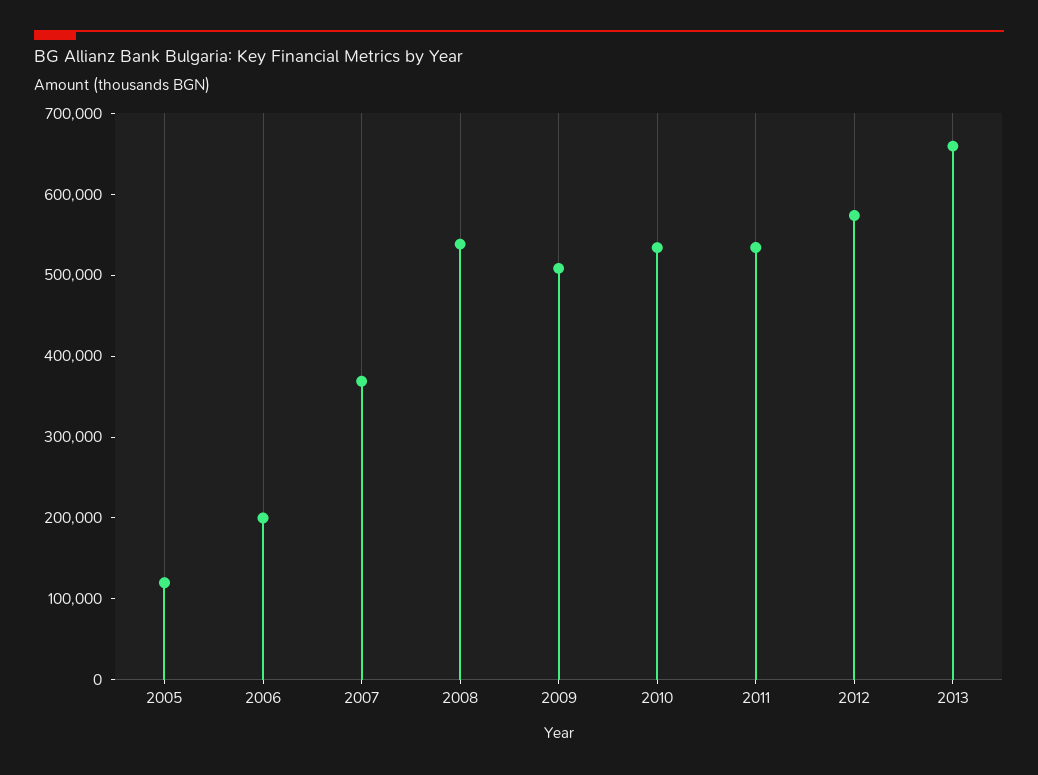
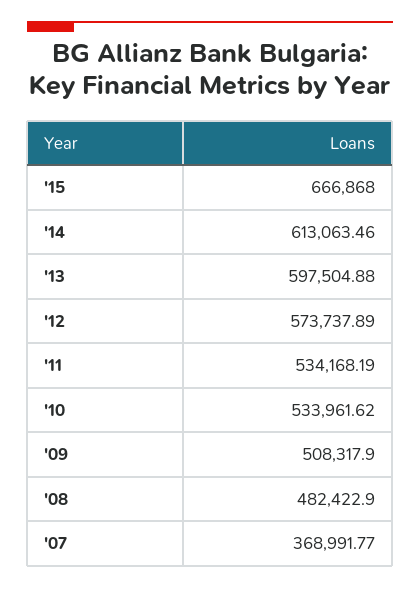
2005: 120000 -> none
2006: 200000 -> none
2008: 540000 -> 482422.9
2013: 660000 -> 597504.88
'15: none -> 666868
'14: none -> 613063.46

